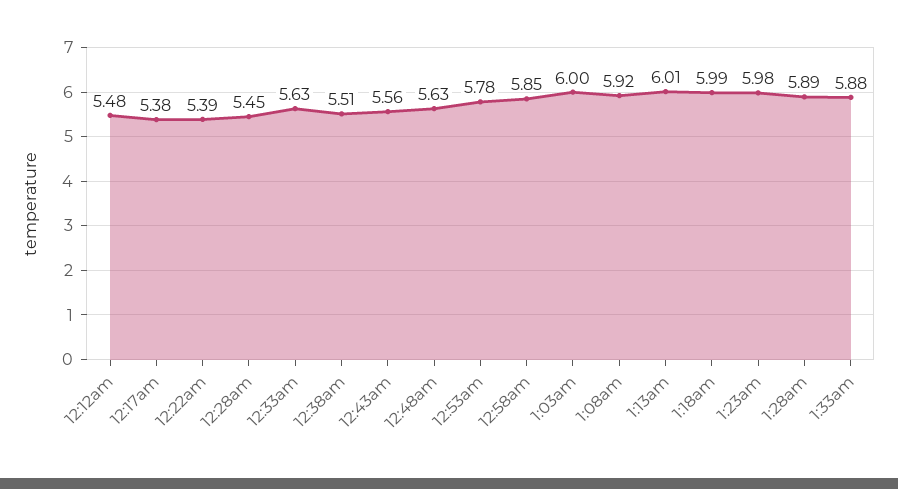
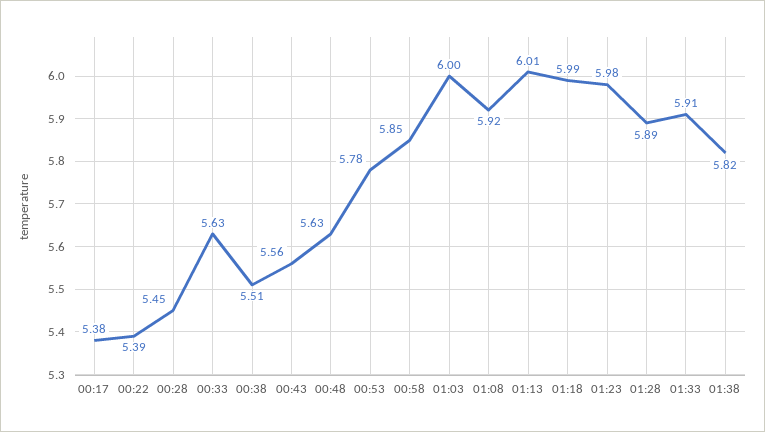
12:12am: 5.48 -> none
1:33am: 5.88 -> 5.91
01:38: none -> 5.82

